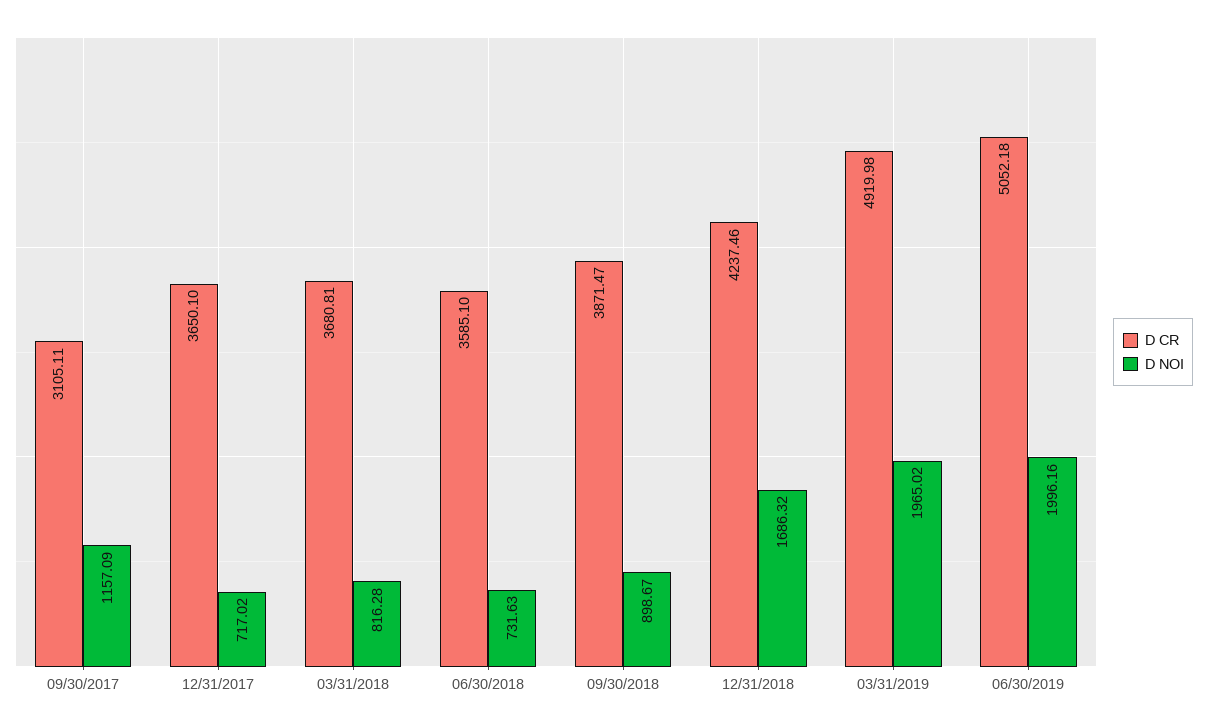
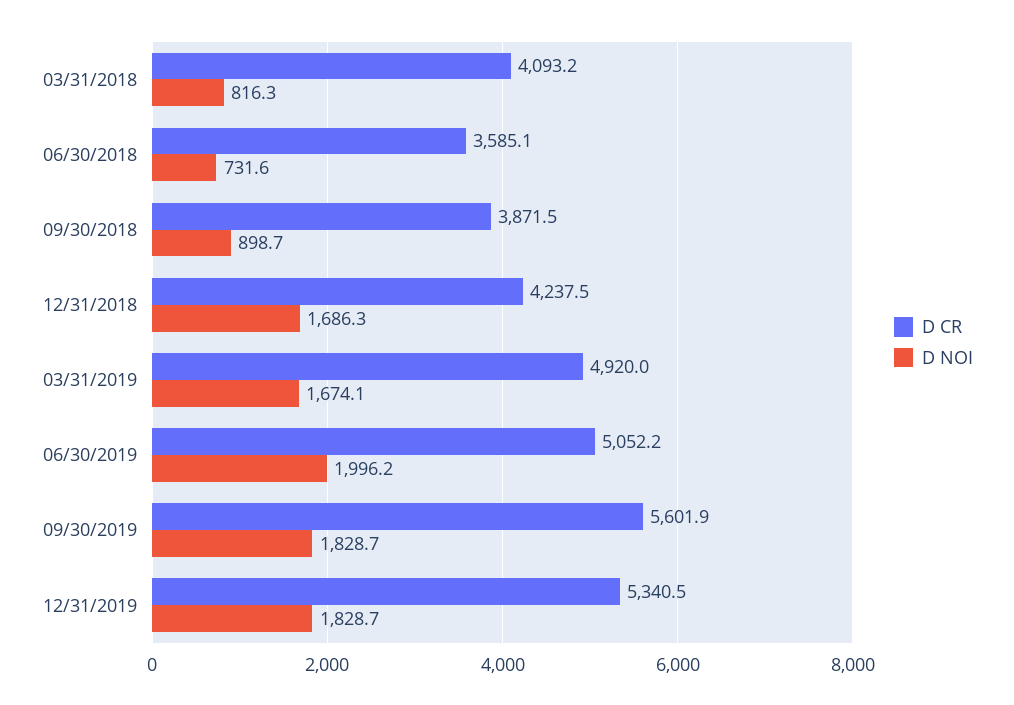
D CR, 09/30/2017: 3105.11 -> none
D NOI, 09/30/2017: 1157.09 -> none
D CR, 12/31/2017: 3650.1 -> none
D NOI, 12/31/2017: 717.02 -> none
D CR, 03/31/2018: 3680.81 -> 4093.2
D NOI, 03/31/2019: 1965.02 -> 1674.1
D CR, 09/30/2019: none -> 5601.9
D NOI, 09/30/2019: none -> 1828.7
D CR, 12/31/2019: none -> 5340.5
D NOI, 12/31/2019: none -> 1828.7

